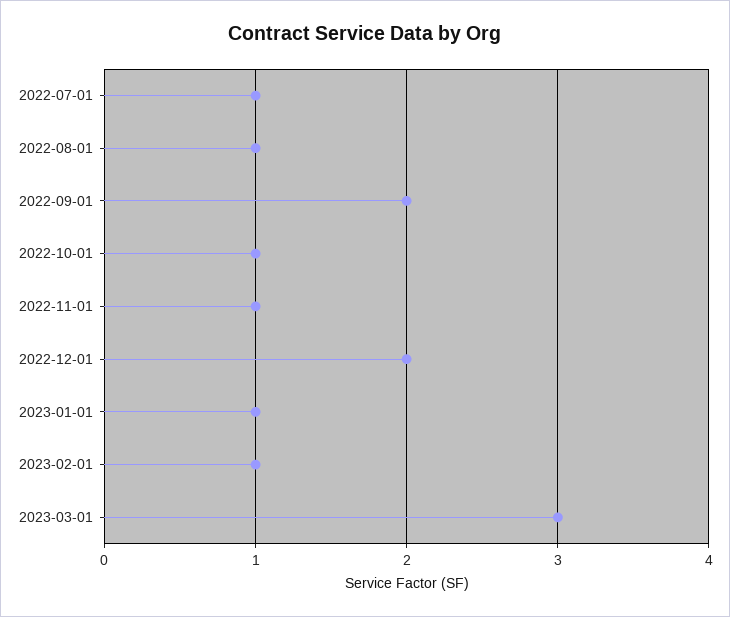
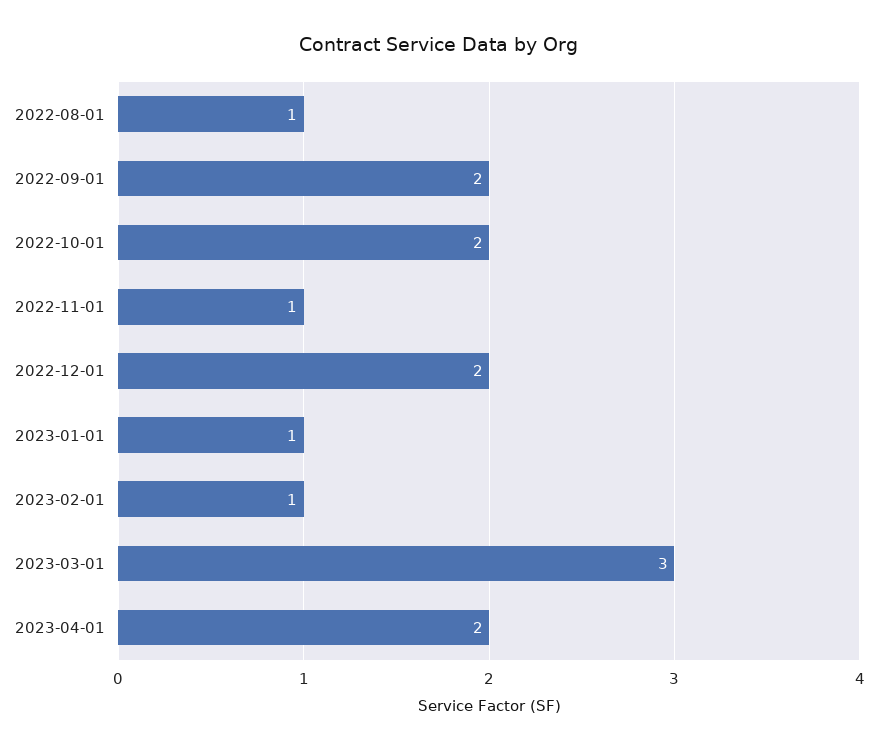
2022-07-01: 1 -> none
2022-10-01: 1 -> 2
2023-04-01: none -> 2

